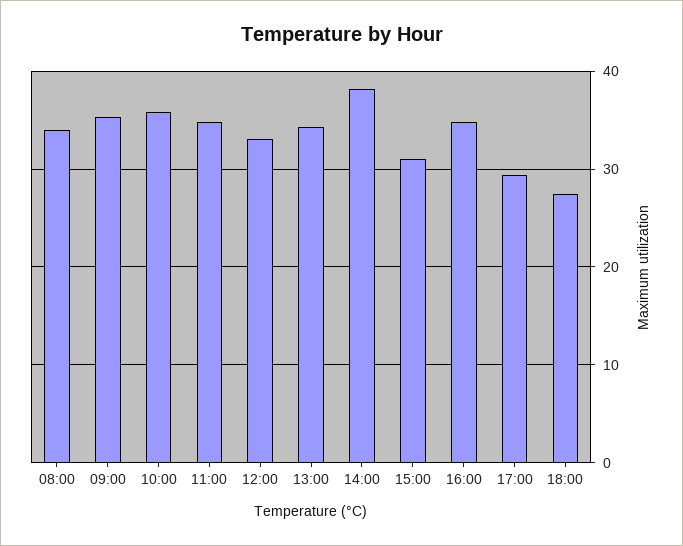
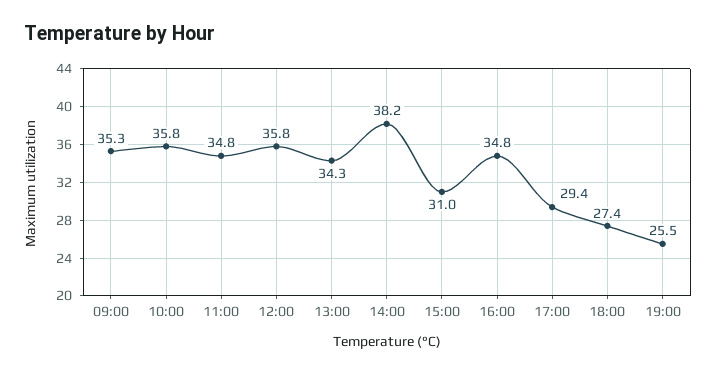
08:00: 34 -> none
12:00: 33 -> 35.8
19:00: none -> 25.5

